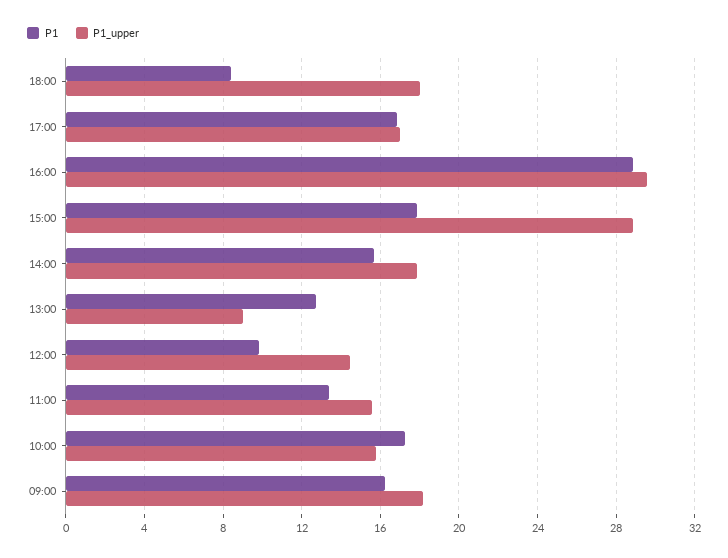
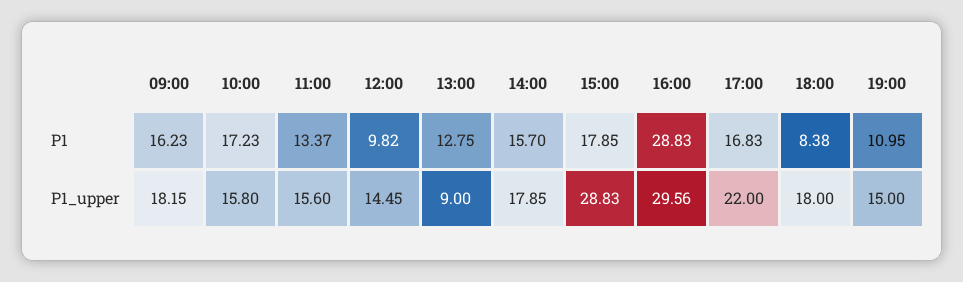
P1_upper, 17:00: 17 -> 22
P1, 19:00: none -> 10.95
P1_upper, 19:00: none -> 15

